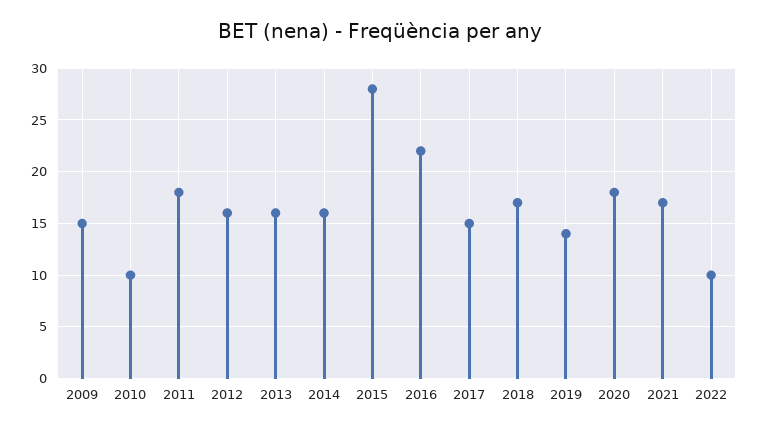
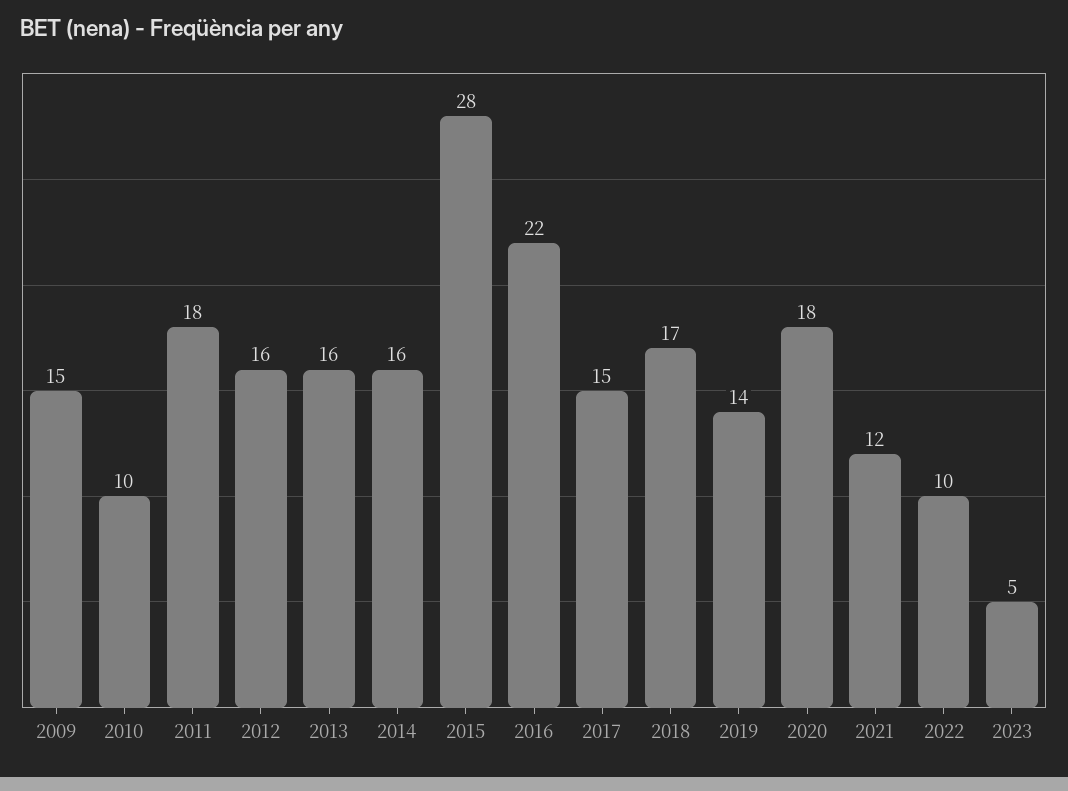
2021: 17 -> 12
2023: none -> 5

